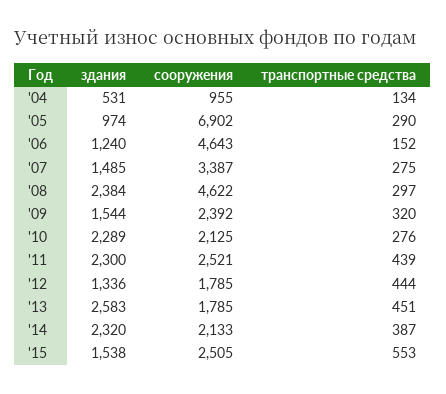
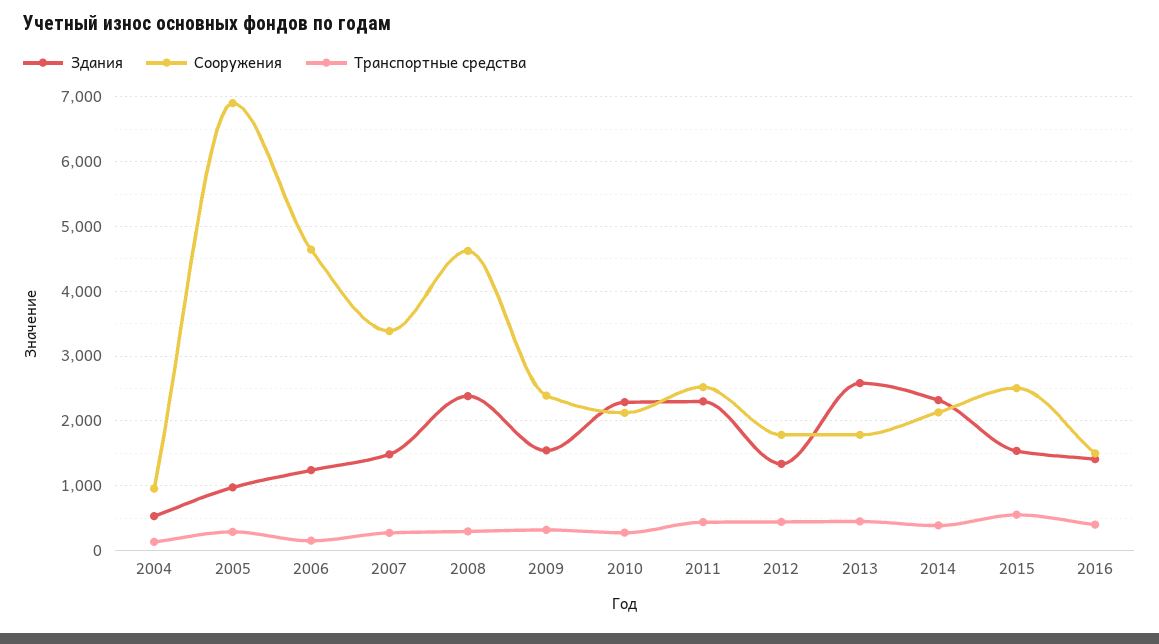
здания, 2016: none -> 1400
сооружения, 2016: none -> 1500
транспортные средства, 2016: none -> 400

